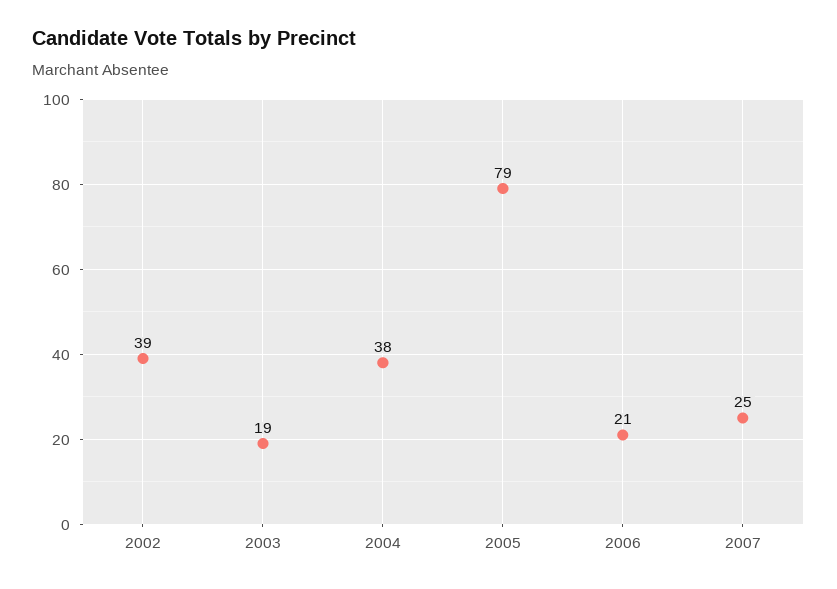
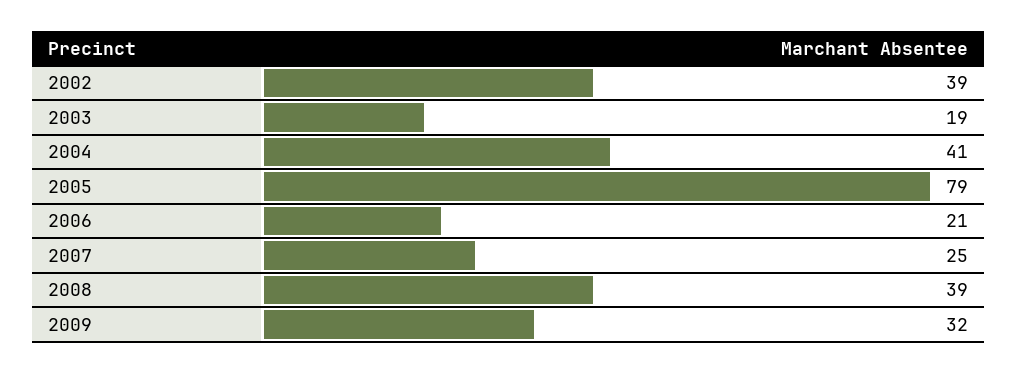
2004: 38 -> 41
2008: none -> 39
2009: none -> 32

